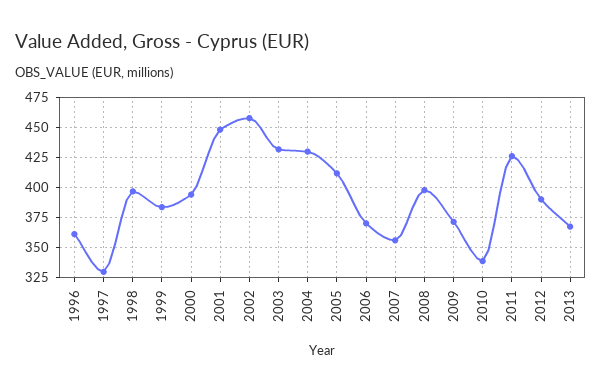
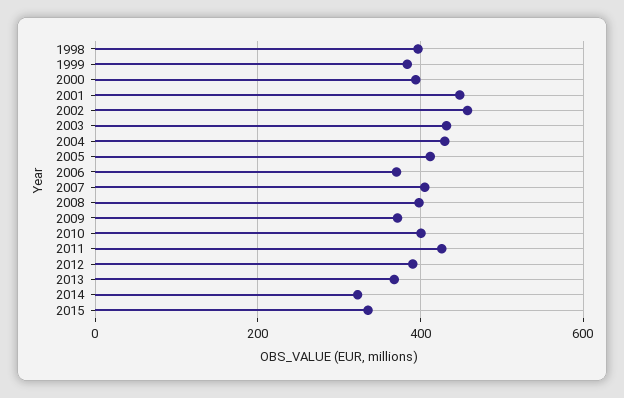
1996: 360 -> none
1997: 330 -> none
2007: 355 -> 400
2010: 340 -> 400
2014: none -> 320
2015: none -> 340

